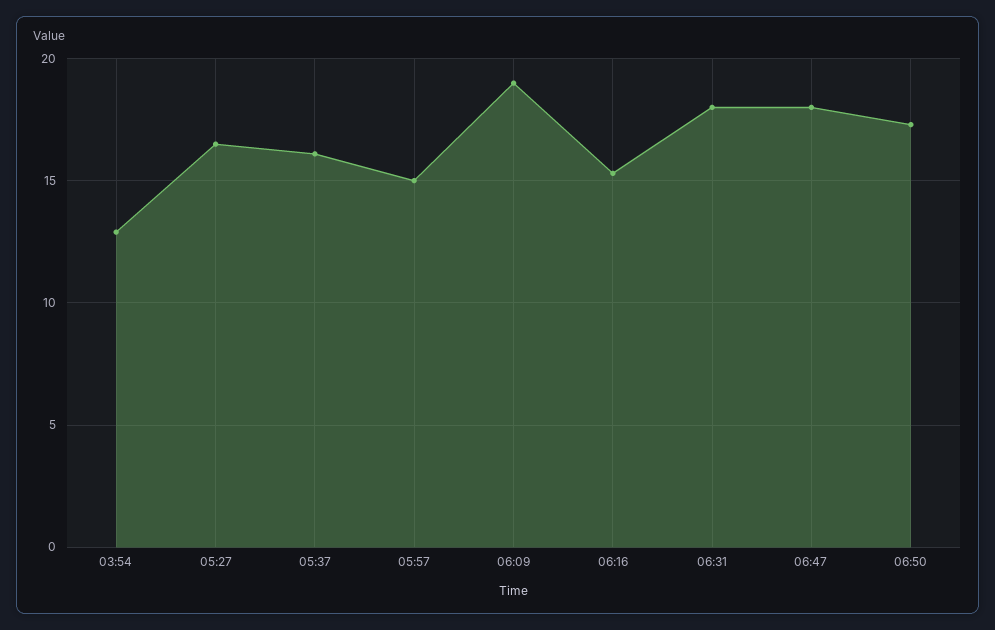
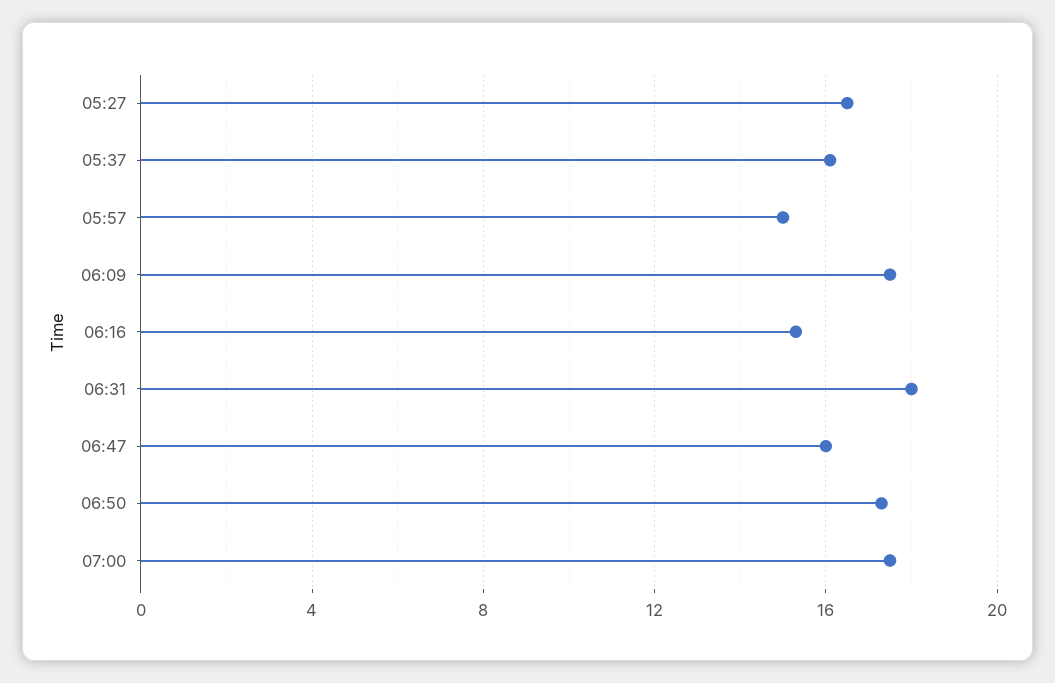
03:54: 13 -> none
06:09: 19 -> 17.5
06:47: 18 -> 16
07:00: none -> 17.5

